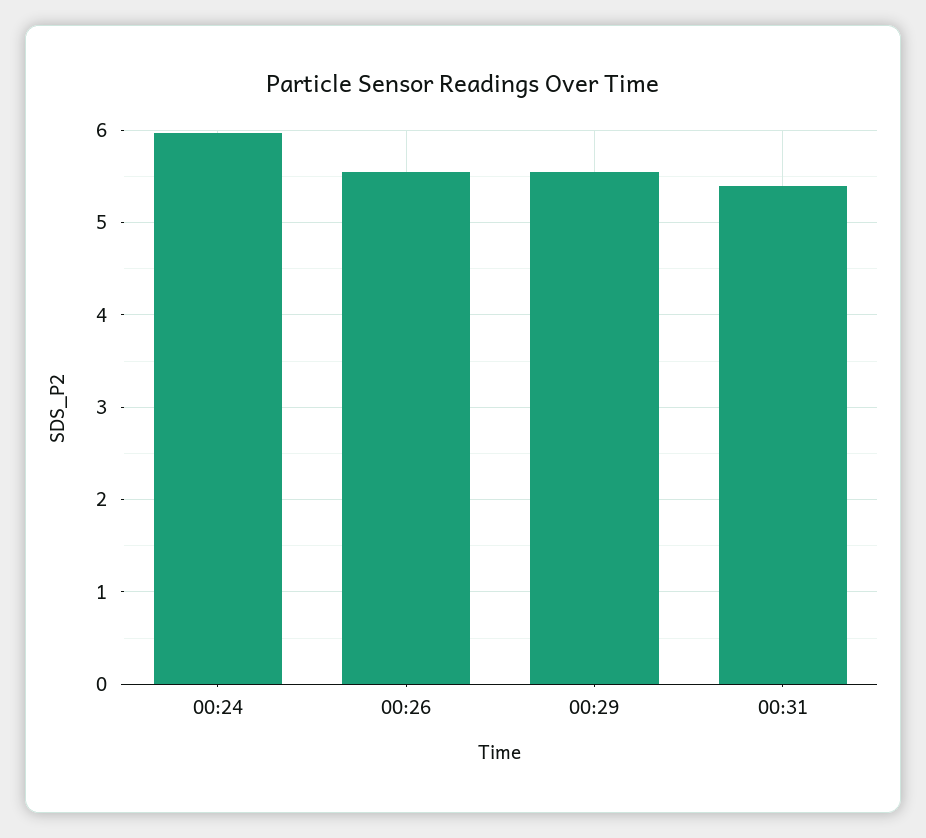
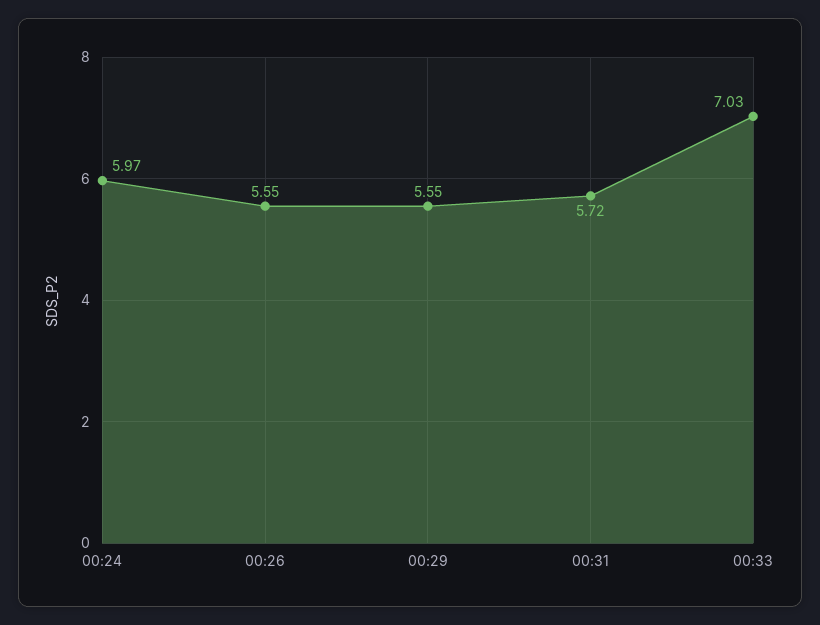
00:31: 5.4 -> 5.72
00:33: none -> 7.03

